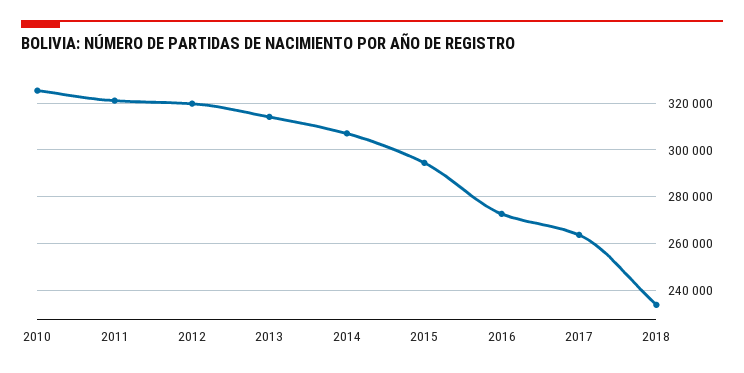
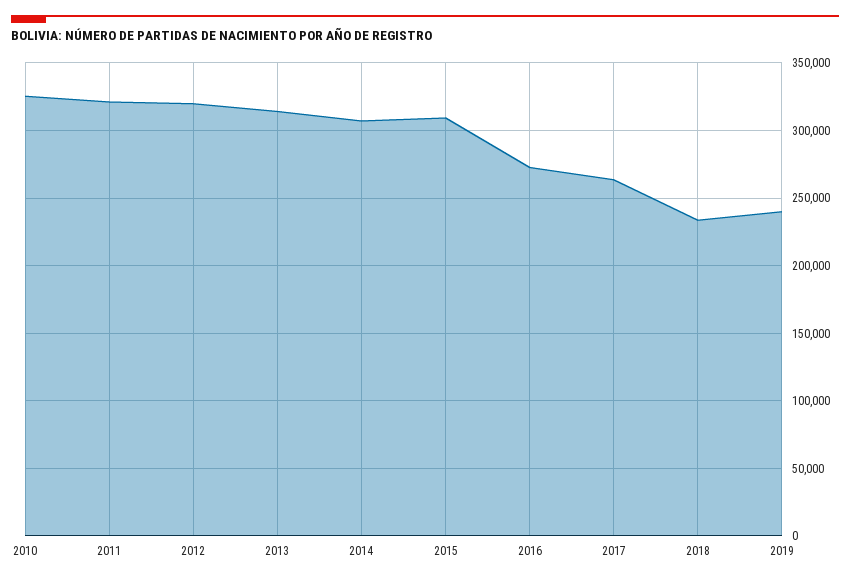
2015: 295000 -> 310000
2019: none -> 240000

